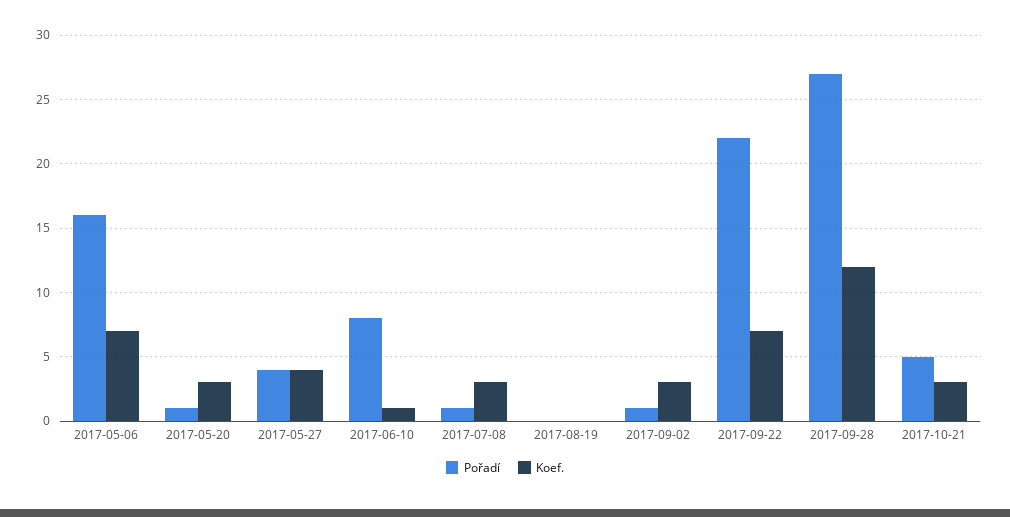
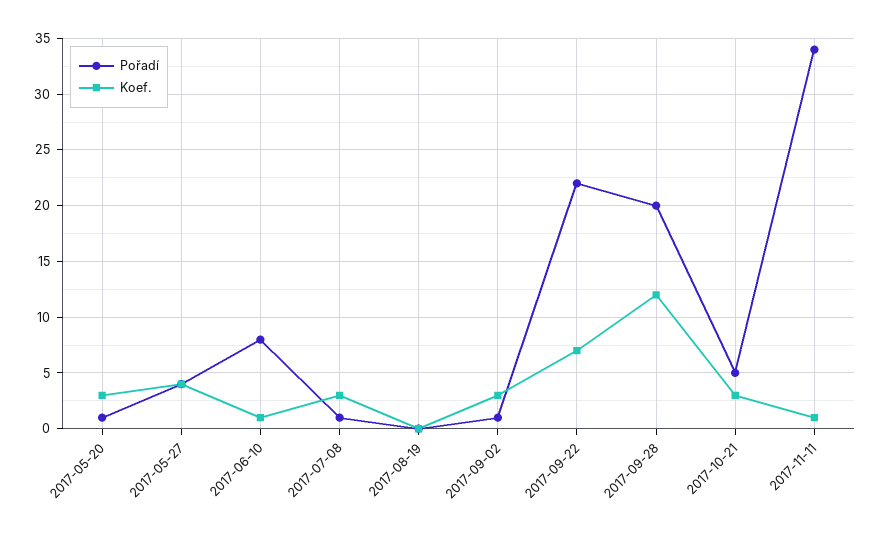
Pořadí, 2017-05-06: 16 -> none
Koef., 2017-05-06: 7 -> none
Pořadí, 2017-09-28: 27 -> 20
Pořadí, 2017-11-11: none -> 34
Koef., 2017-11-11: none -> 1

